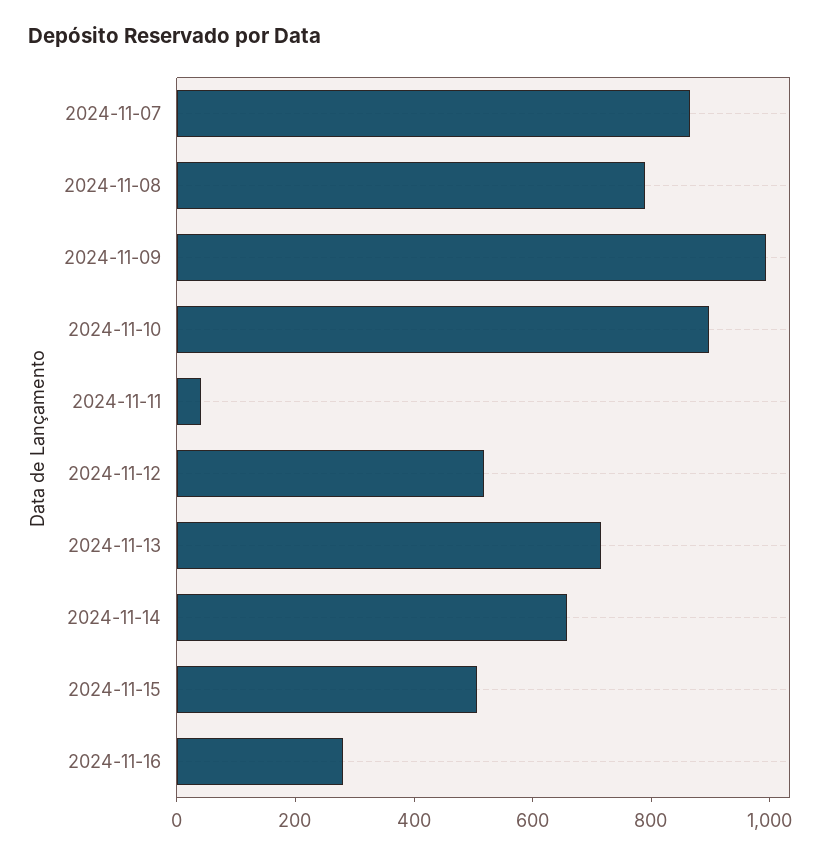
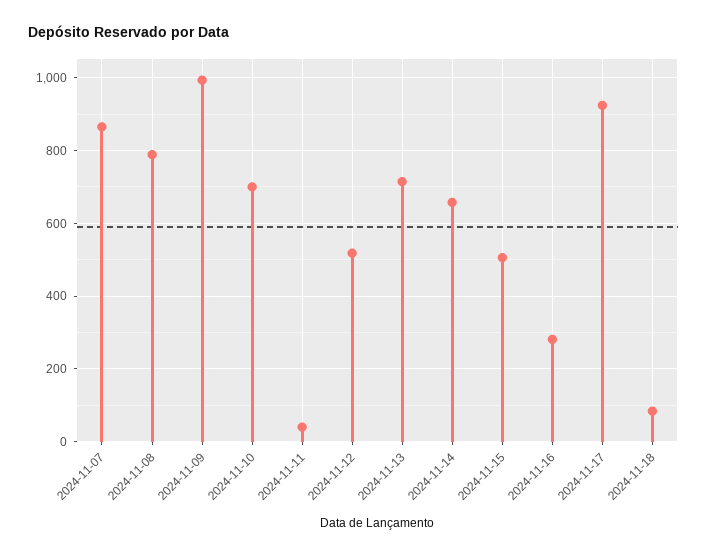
2024-11-10: 900 -> 700
2024-11-17: none -> 920
2024-11-18: none -> 80

